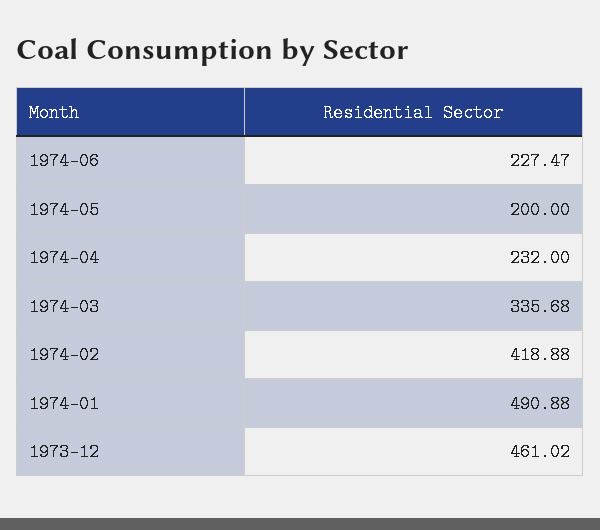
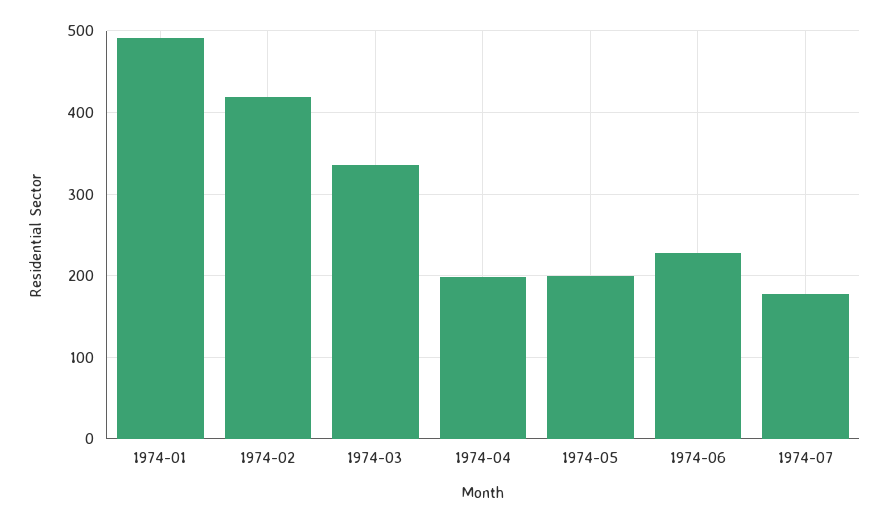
1974-04: 232 -> 200
1973-12: 461.02 -> none
1974-07: none -> 180

